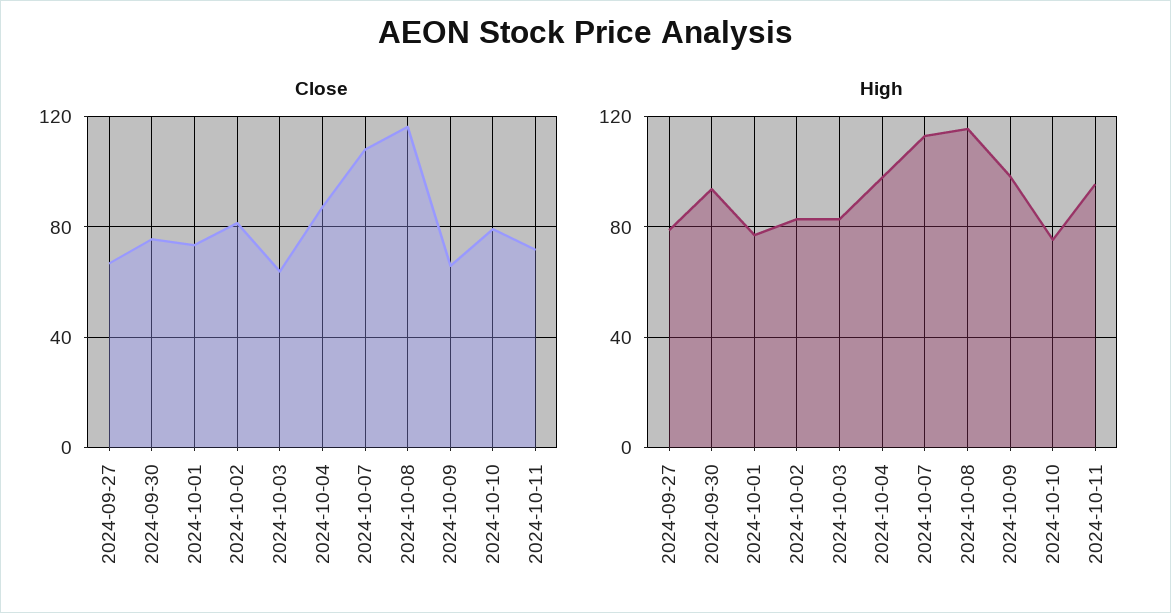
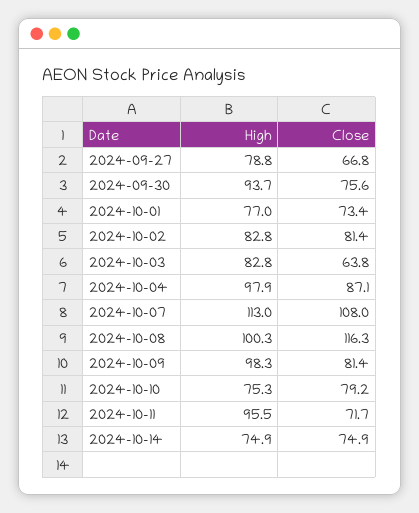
Close, 2024-10-09: 65 -> 81.4
High, 2024-10-08: 115 -> 100.3
High, 2024-10-14: none -> 74.9
Close, 2024-10-14: none -> 74.9

